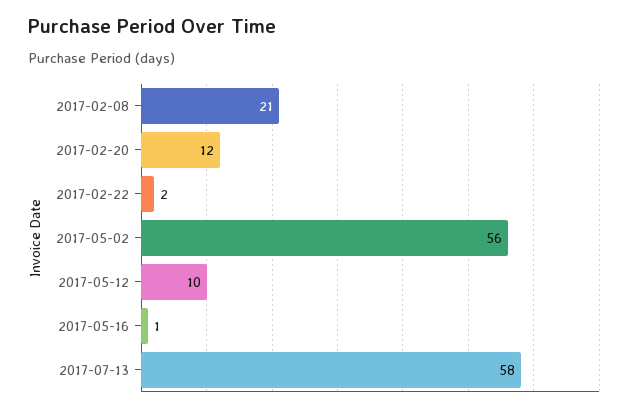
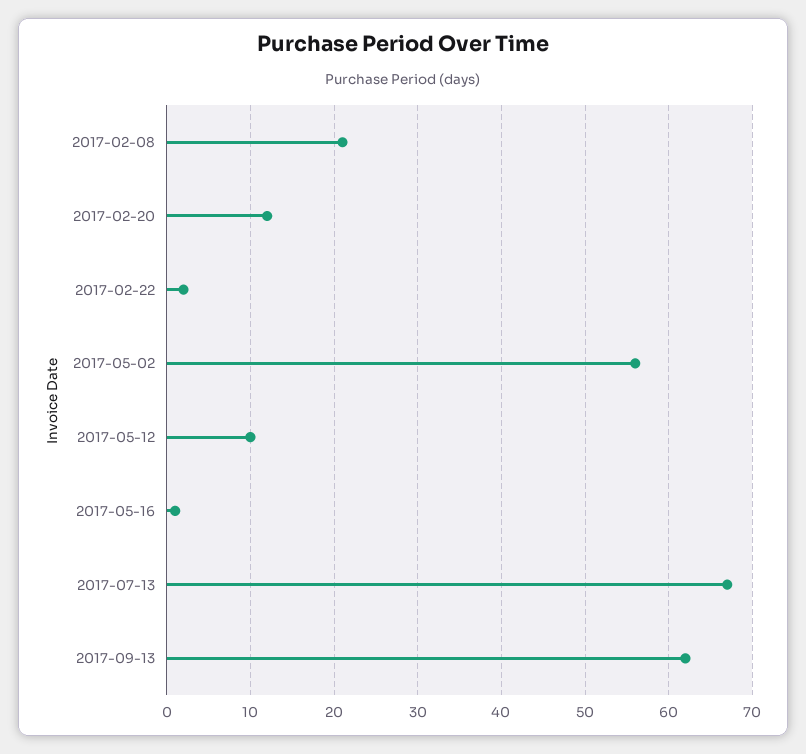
2017-07-13: 58 -> 67
2017-09-13: none -> 62

